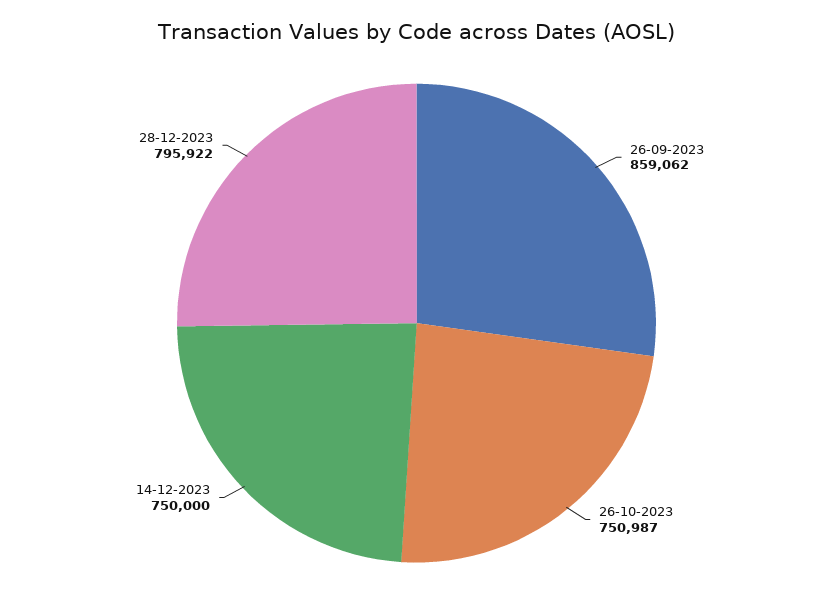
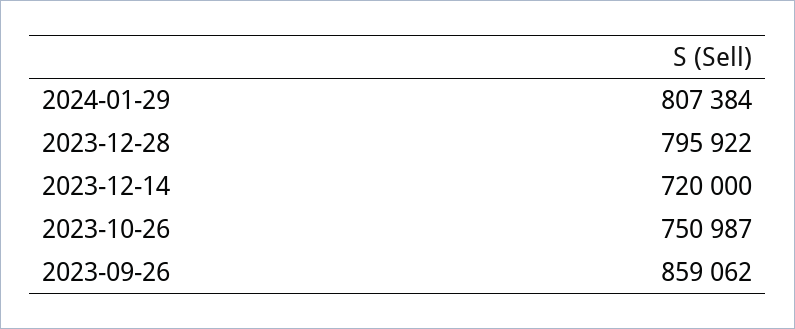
14-12-2023: 750000 -> 720000
2024-01-29: none -> 807384

